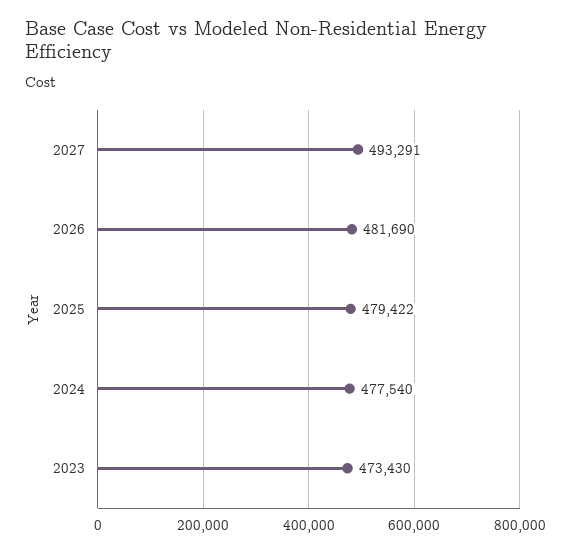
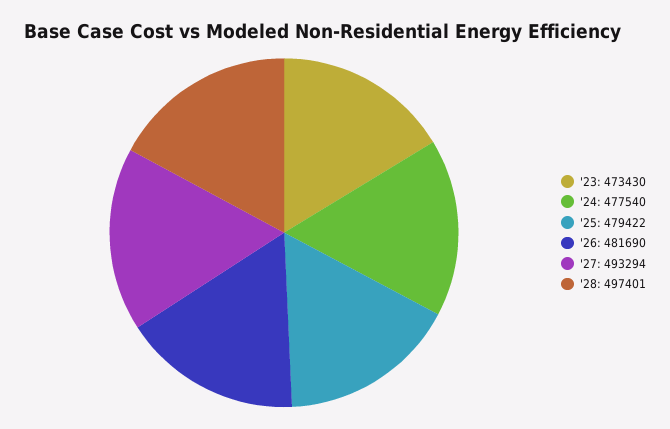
2027: 493291 -> 493294
'28: none -> 497401

